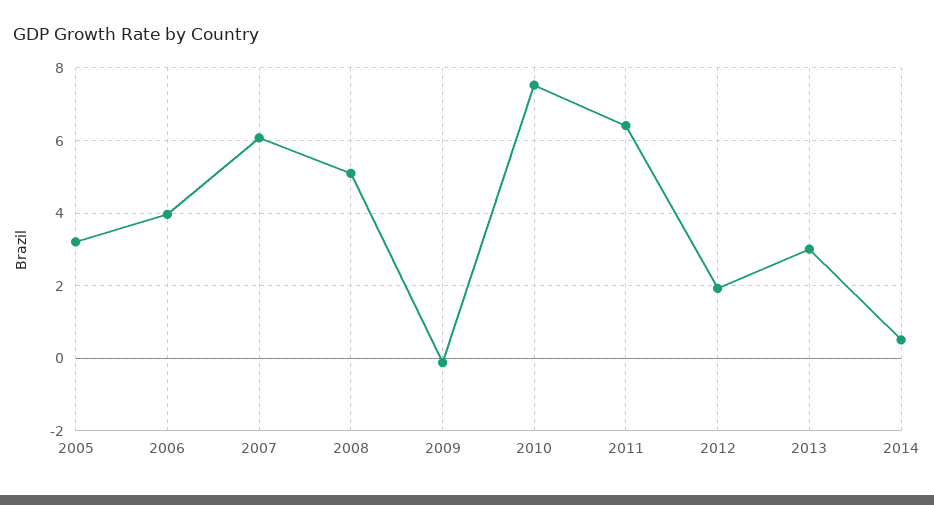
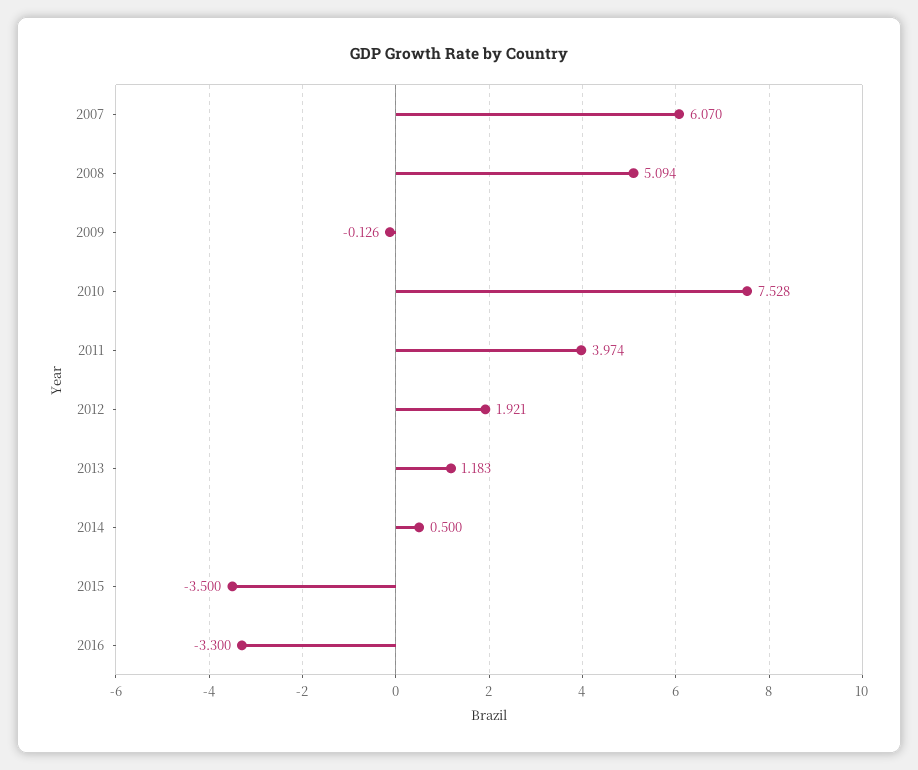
2005: 3.2 -> none
2006: 4 -> none
2011: 6.4 -> 3.974
2013: 3 -> 1.183
2015: none -> -3.5
2016: none -> -3.3

